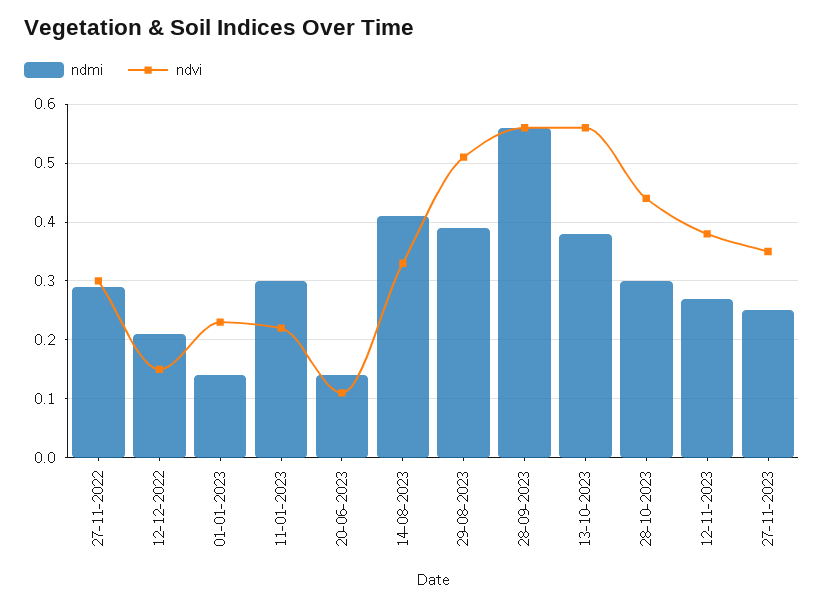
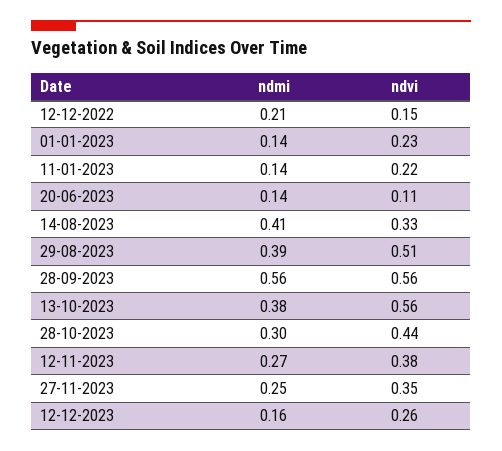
ndmi, 27-11-2022: 0.3 -> none
ndvi, 27-11-2022: 0.3 -> none
ndmi, 11-01-2023: 0.3 -> 0.14
ndmi, 12-12-2023: none -> 0.16
ndvi, 12-12-2023: none -> 0.26

